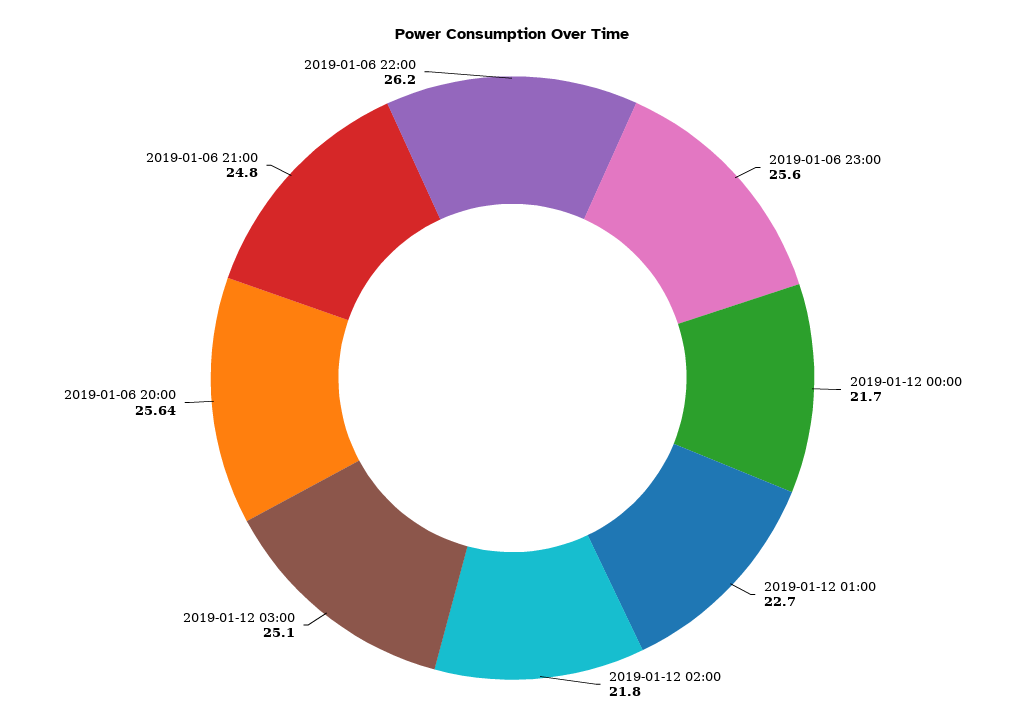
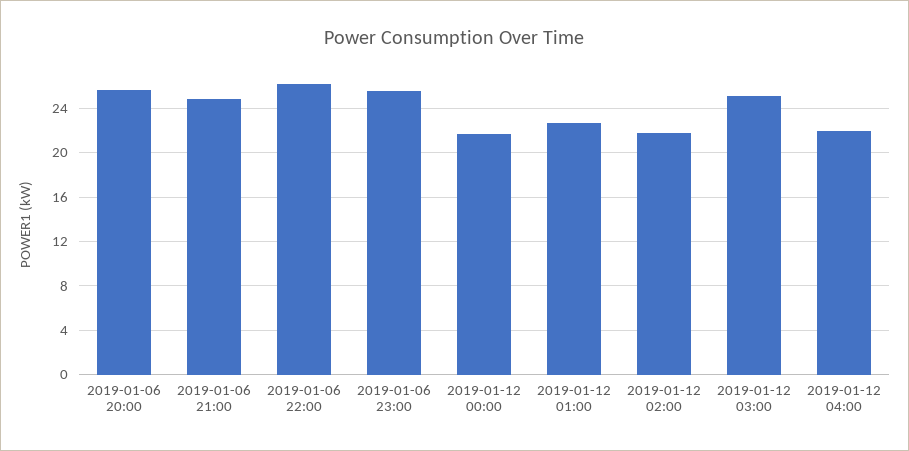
2019-01-12 04:00: none -> 22

